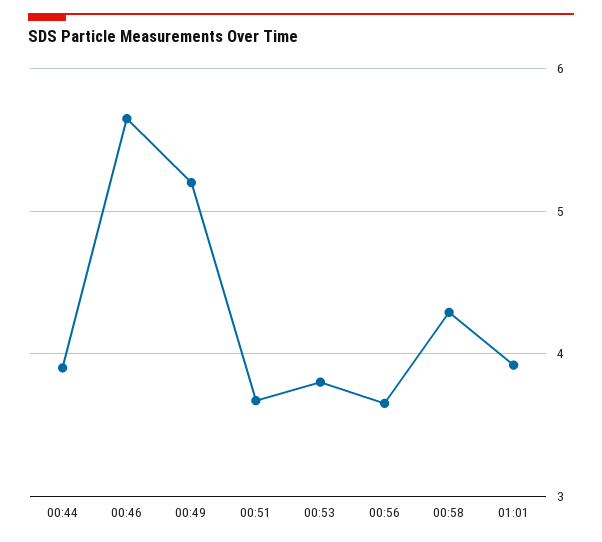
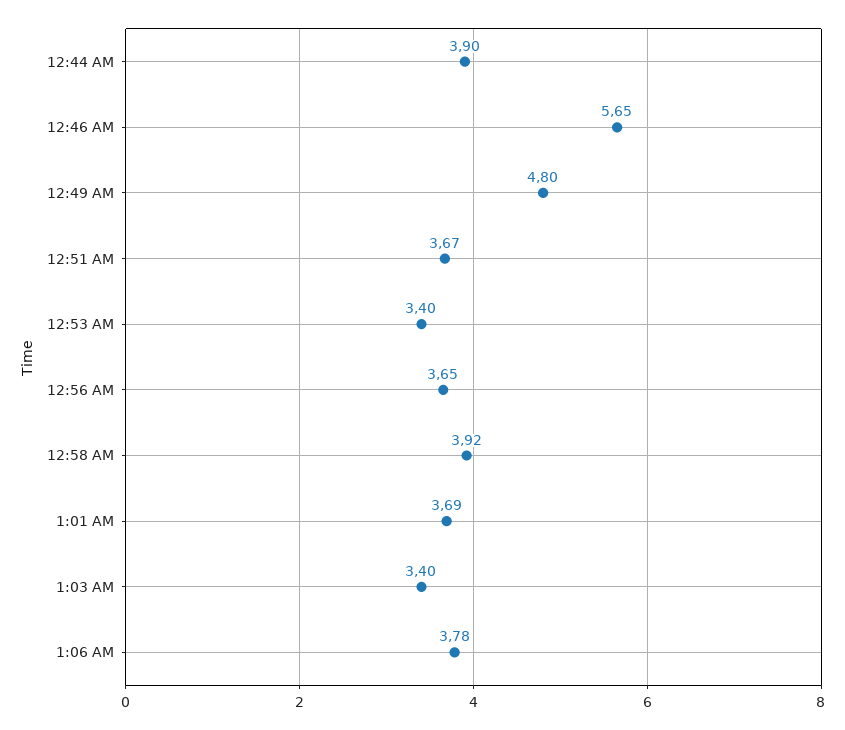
00:49: 5.2 -> 4.8
00:53: 3.8 -> 3.4
00:58: 4.3 -> 3.92
01:01: 3.9 -> 3.69
1:03 AM: none -> 3.4
1:06 AM: none -> 3.78

